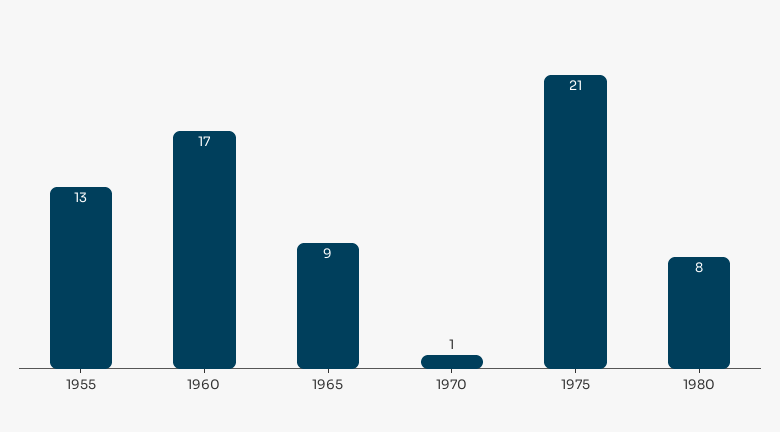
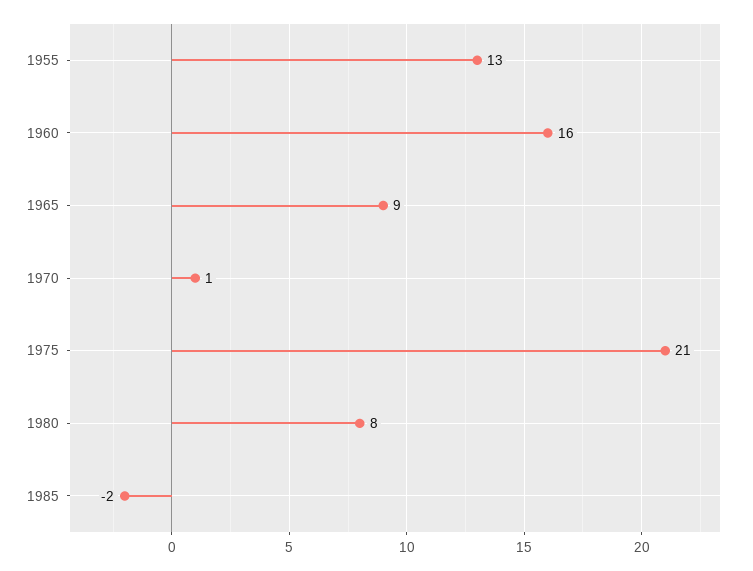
1960: 17 -> 16
1985: none -> -2

